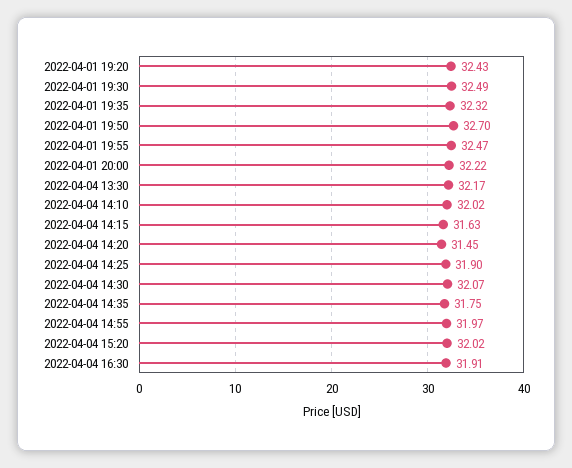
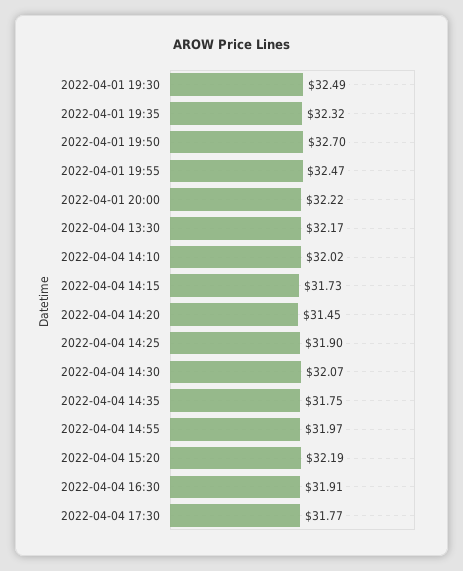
2022-04-01 19:20: 32.43 -> none
2022-04-04 14:15: 31.63 -> 31.73
2022-04-04 15:20: 32.02 -> 32.19
2022-04-04 17:30: none -> 31.77

